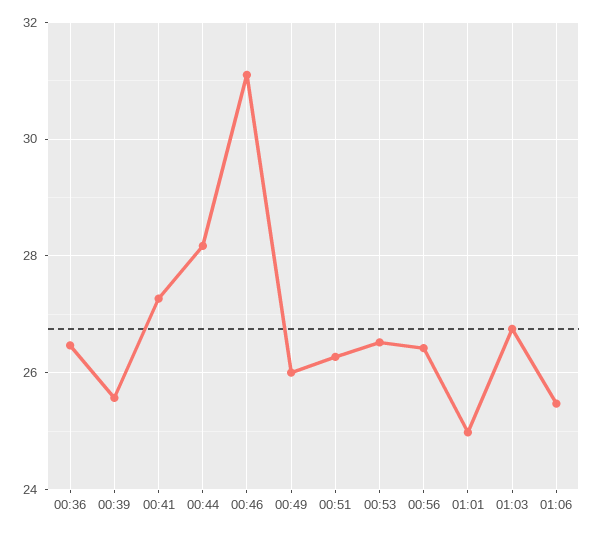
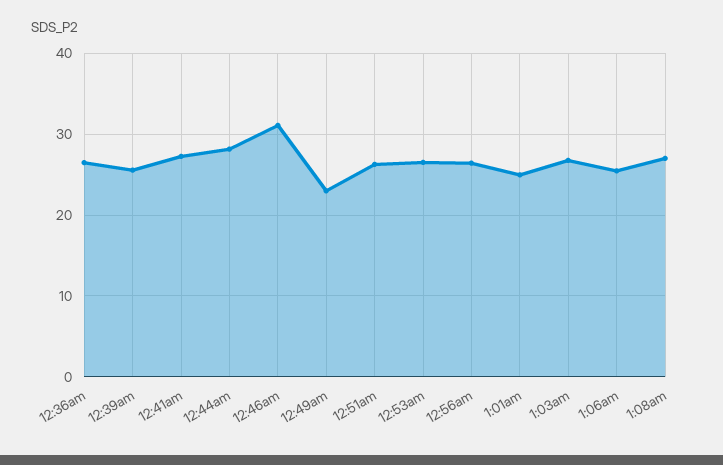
00:49: 26 -> 23
1:08am: none -> 27

